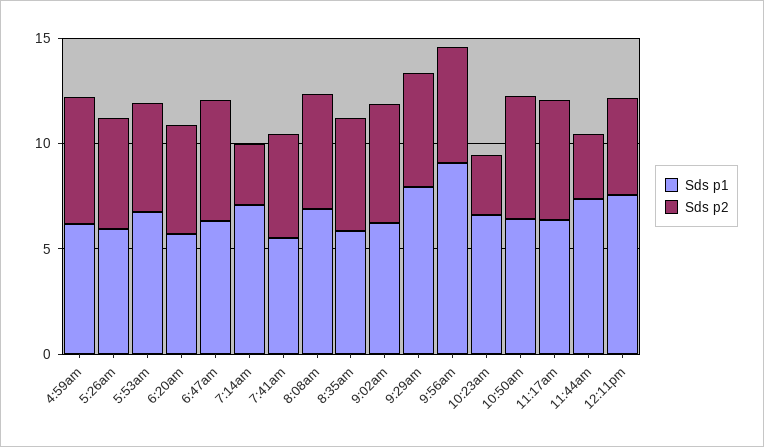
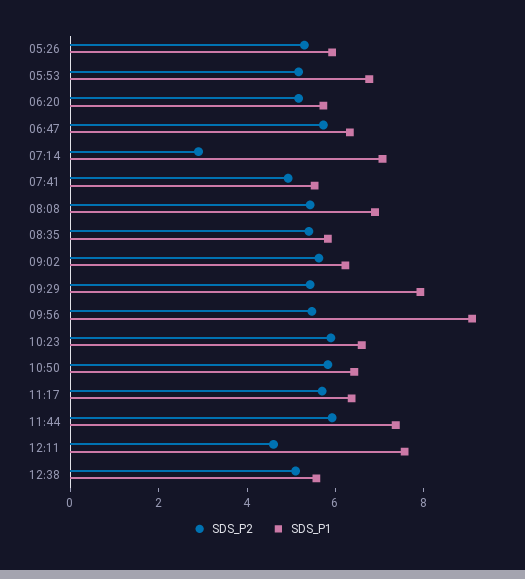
Sds p1, 4:59am: 6 -> none
Sds p2, 4:59am: 6 -> none
Sds p2, 10:23am: 3 -> 6
Sds p2, 11:44am: 3 -> 6
Sds p2, 12:38: none -> 5
Sds p1, 12:38: none -> 5.5

